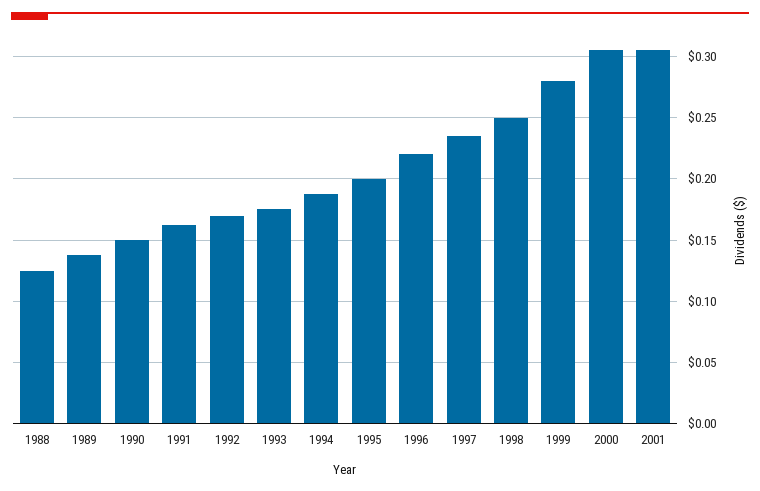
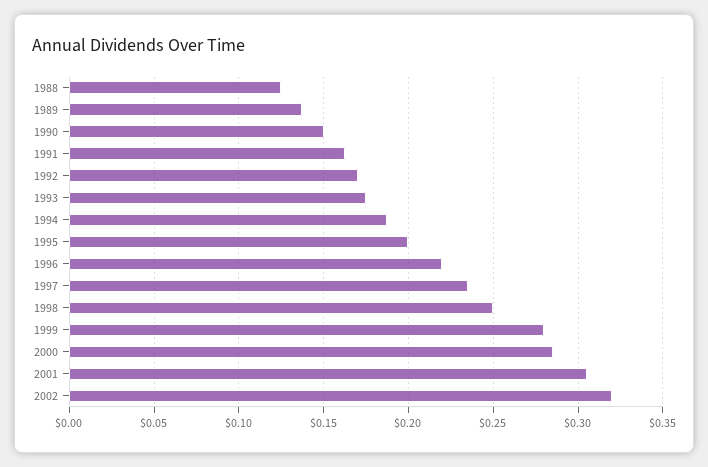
2000: 0.305 -> 0.285
2002: none -> 0.32

